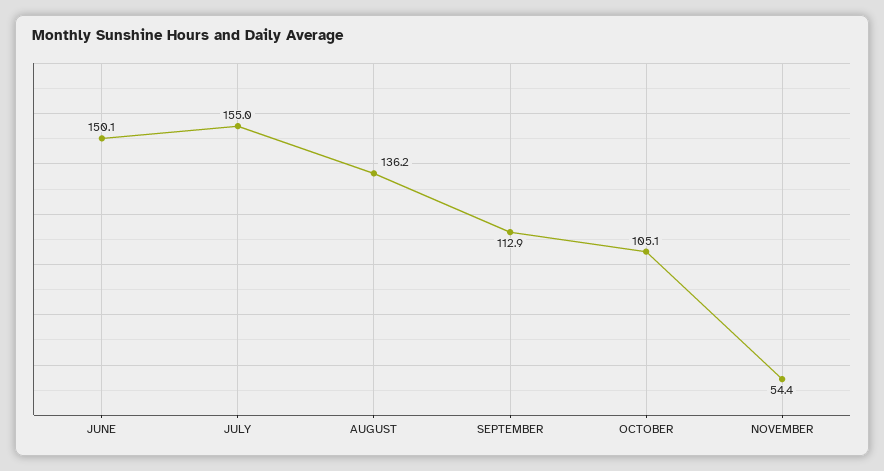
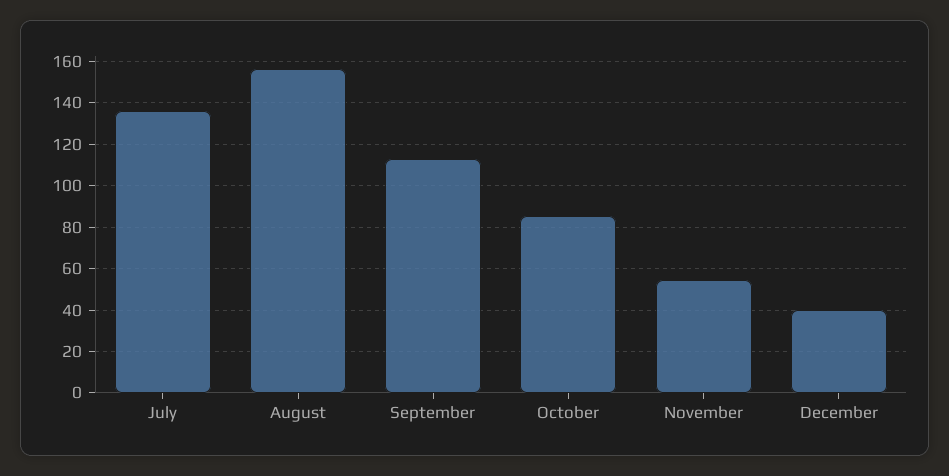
JUNE: 150.1 -> none
JULY: 155 -> 135
AUGUST: 136.2 -> 155
OCTOBER: 105.1 -> 85
December: none -> 40

